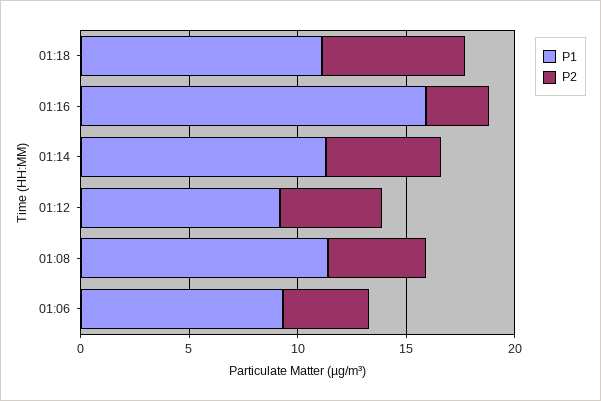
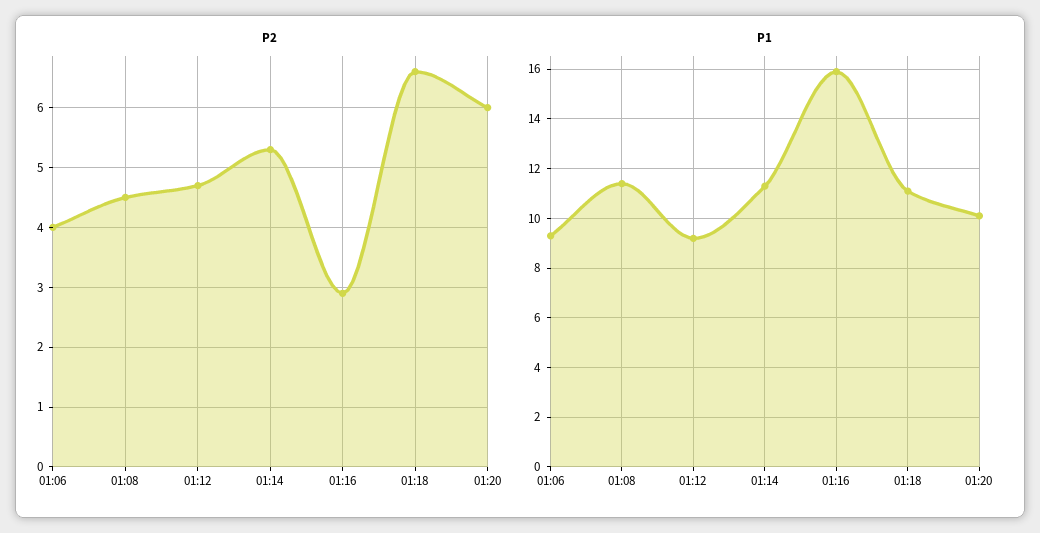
P2, 01:20: none -> 6
P1, 01:20: none -> 10

